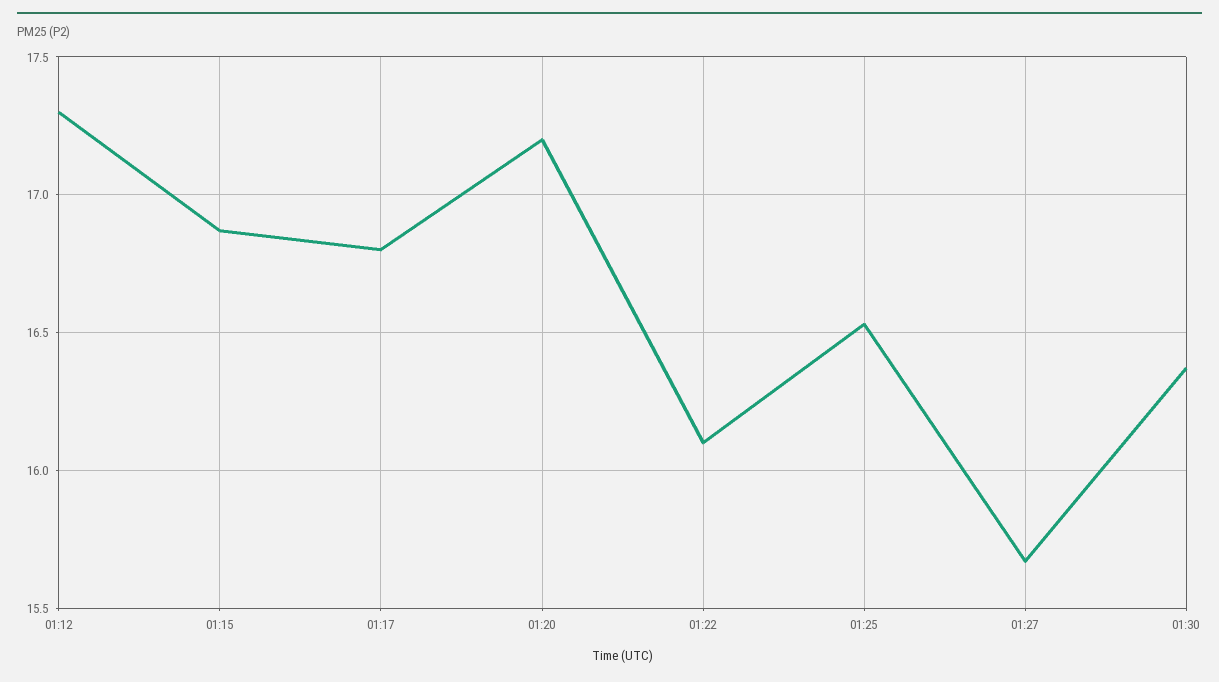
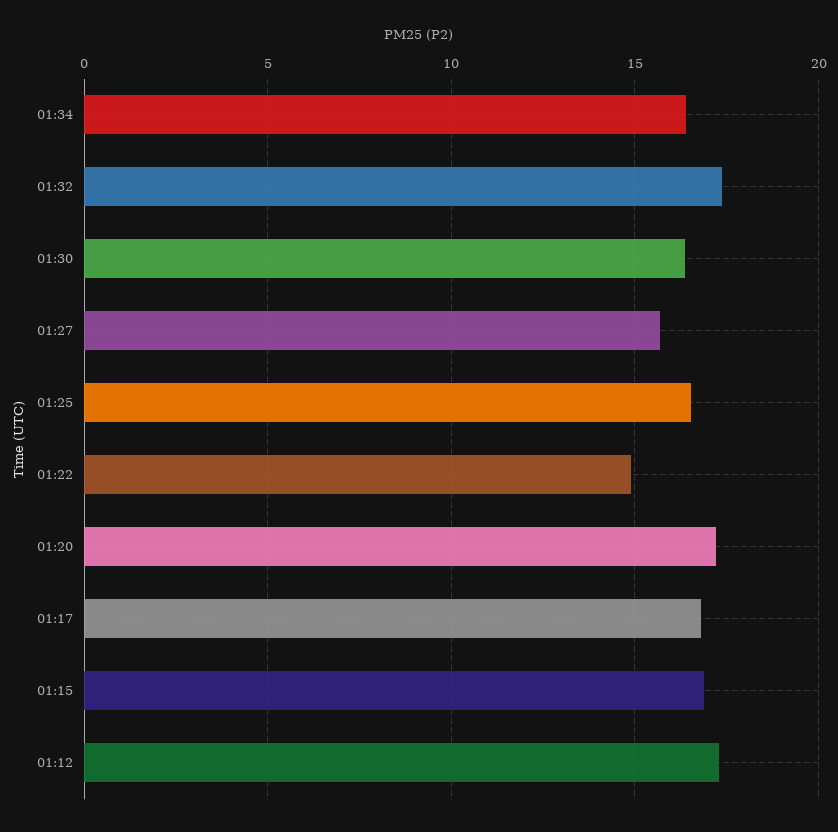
01:22: 16.1 -> 15
01:34: none -> 16.5
01:32: none -> 17.5

